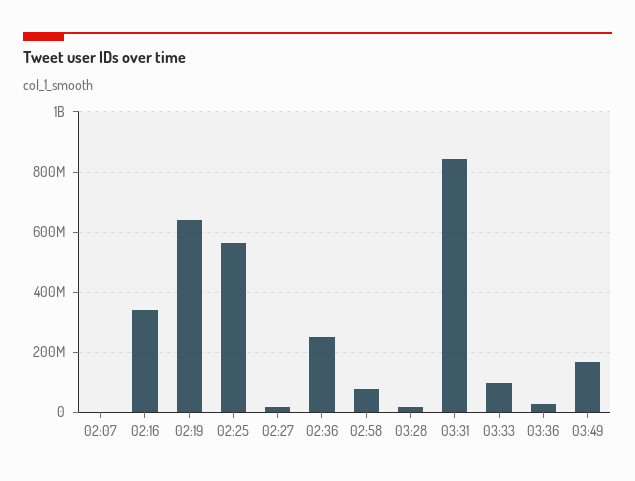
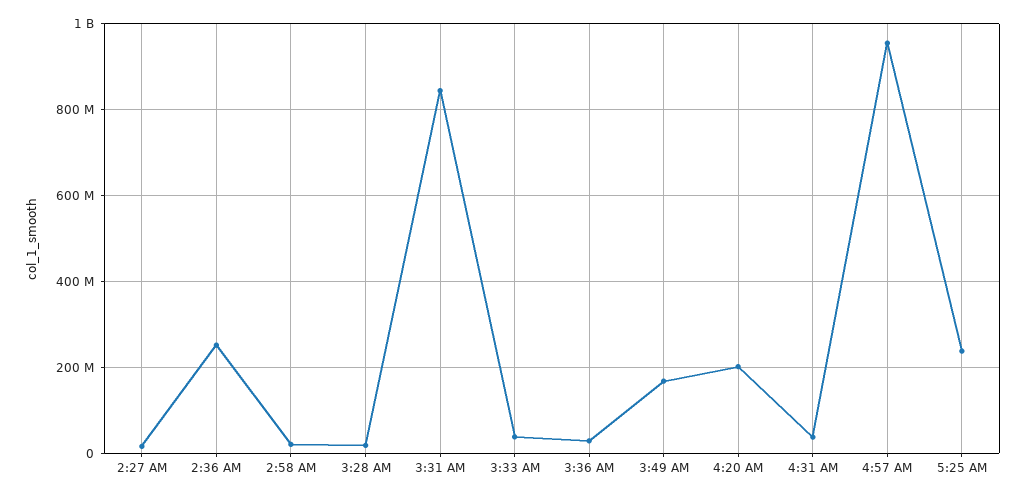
02:07: 0 -> none
02:16: 340000000 -> none
02:19: 640000000 -> none
02:25: 560000000 -> none
02:58: 80000000 -> 20000000
03:33: 100000000 -> 40000000
4:20 AM: none -> 200000000
4:31 AM: none -> 40000000
4:57 AM: none -> 960000000
5:25 AM: none -> 240000000

